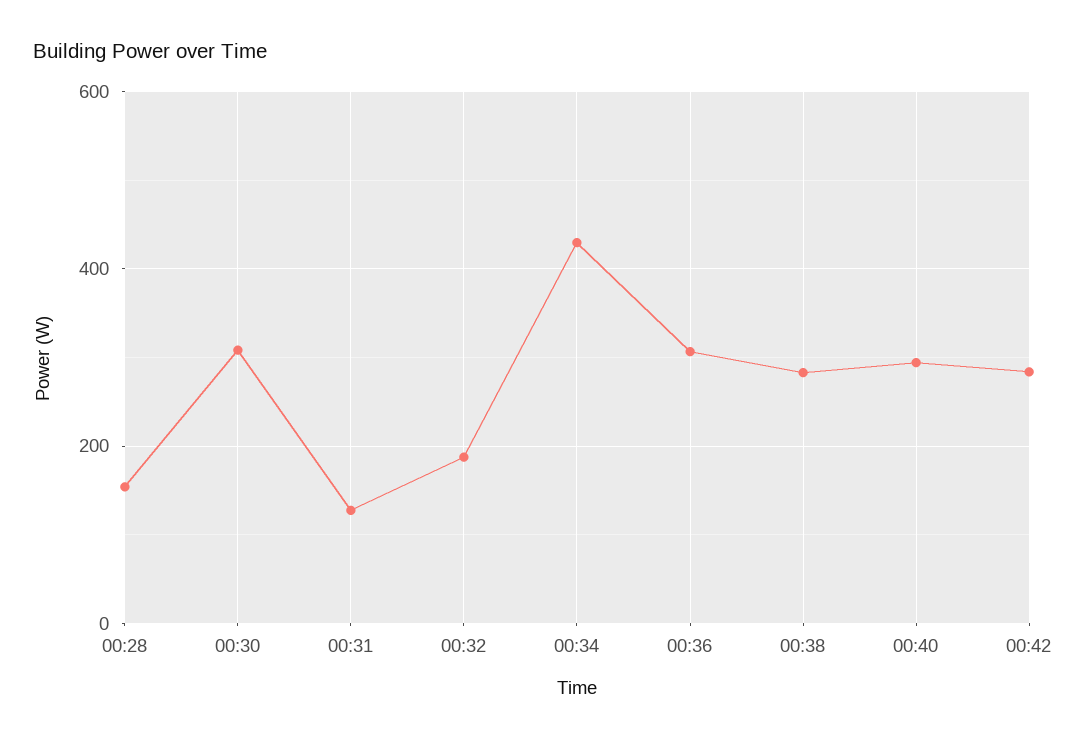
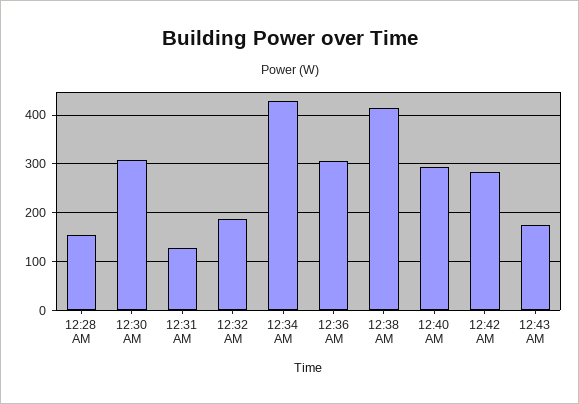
00:38: 280 -> 420
12:43 AM: none -> 180

